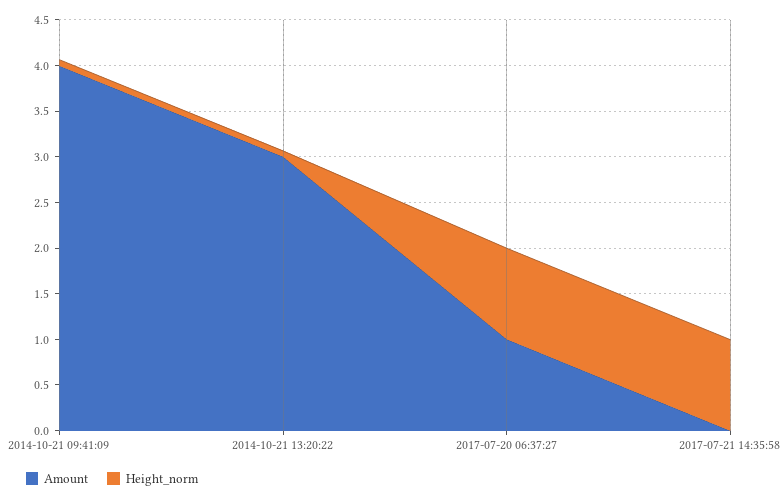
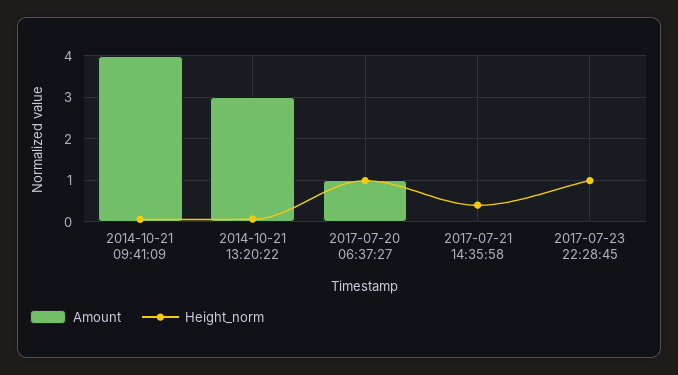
Height_norm, 2017-07-21 14:35:58: 1 -> 0.4
Amount, 2017-07-23 22:28:45: none -> 0
Height_norm, 2017-07-23 22:28:45: none -> 1

